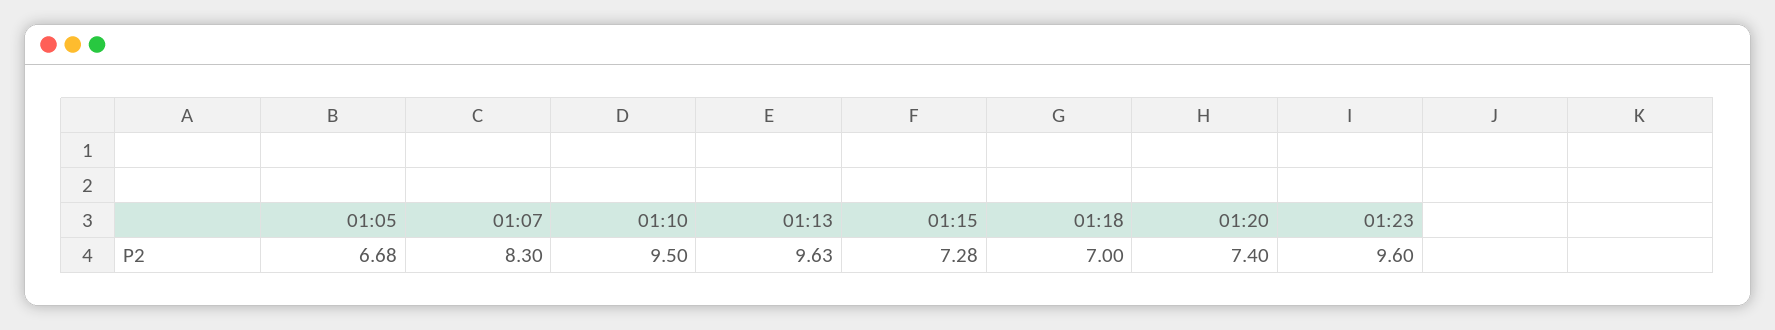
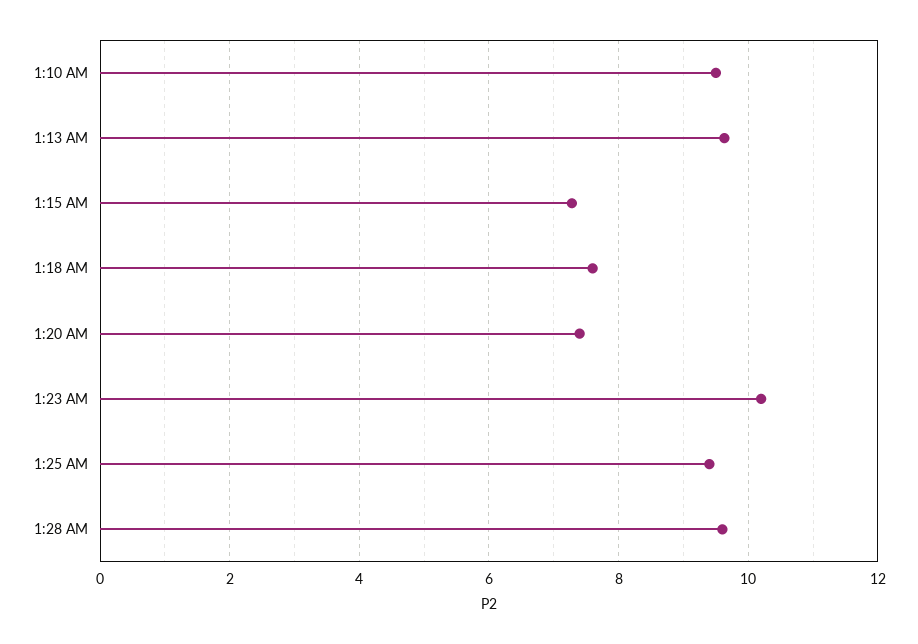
01:05: 6.68 -> none
01:07: 8.3 -> none
01:18: 7 -> 7.6
01:23: 9.6 -> 10.2
1:25 AM: none -> 9.4
1:28 AM: none -> 9.6

